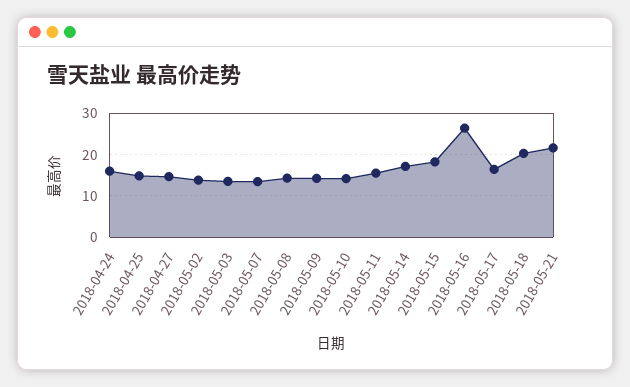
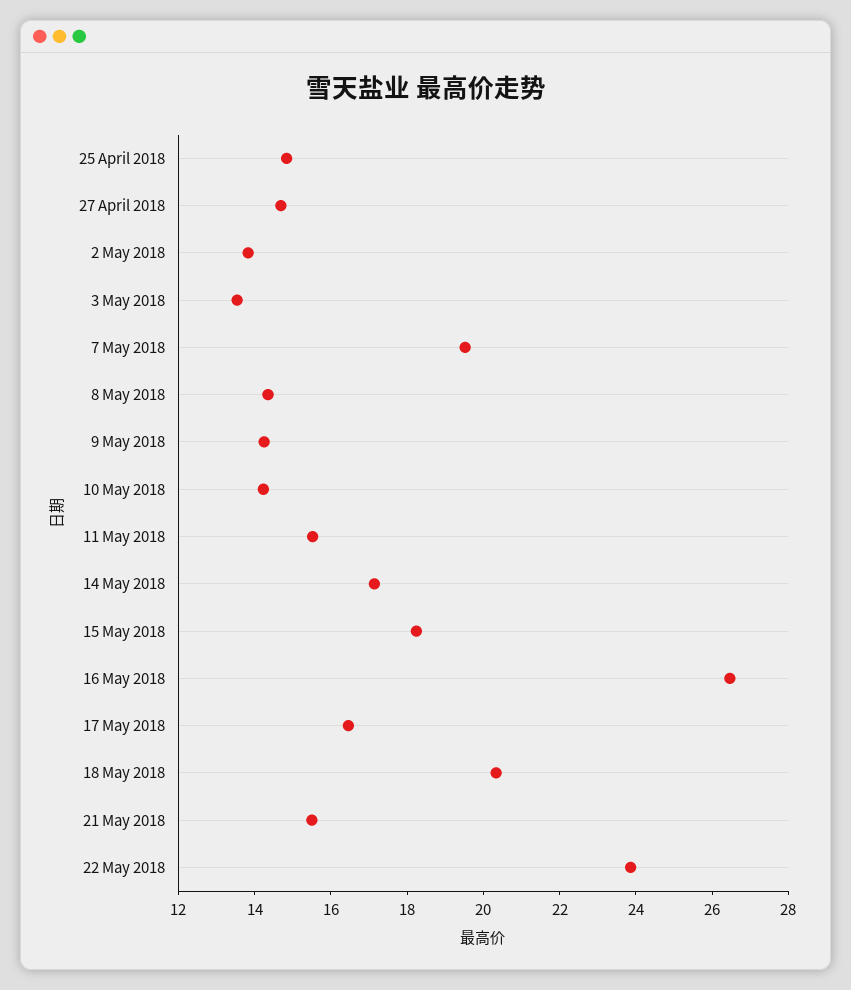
2018-04-24: 16 -> none
2018-05-07: 14 -> 19.5
2018-05-21: 22 -> 15.5
22 May 2018: none -> 24

